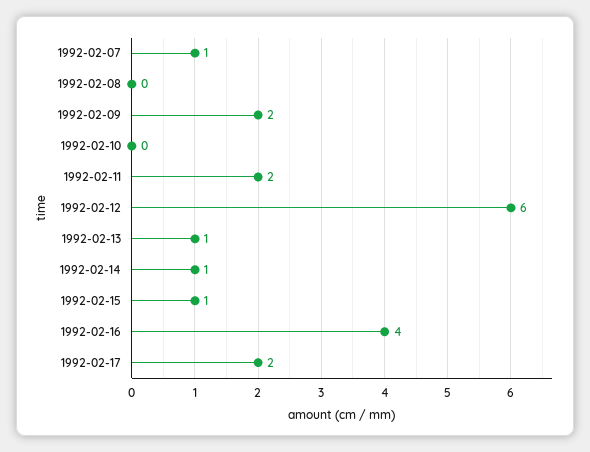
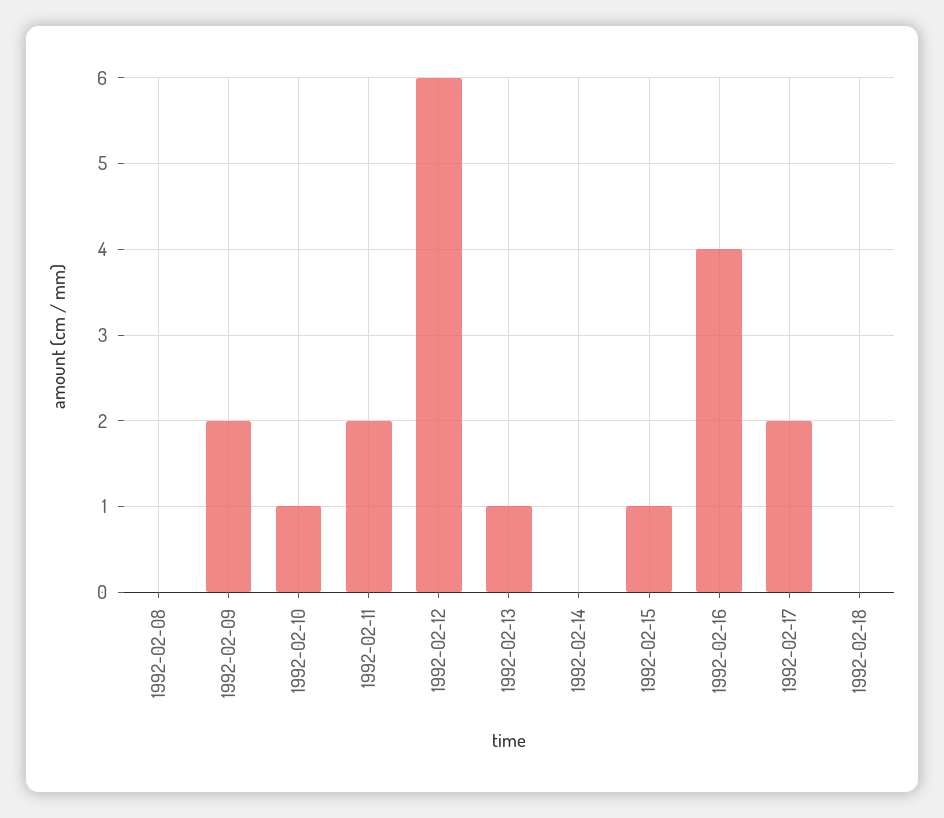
1992-02-07: 1 -> none
1992-02-10: 0 -> 1
1992-02-14: 1 -> 0
1992-02-18: none -> 0

